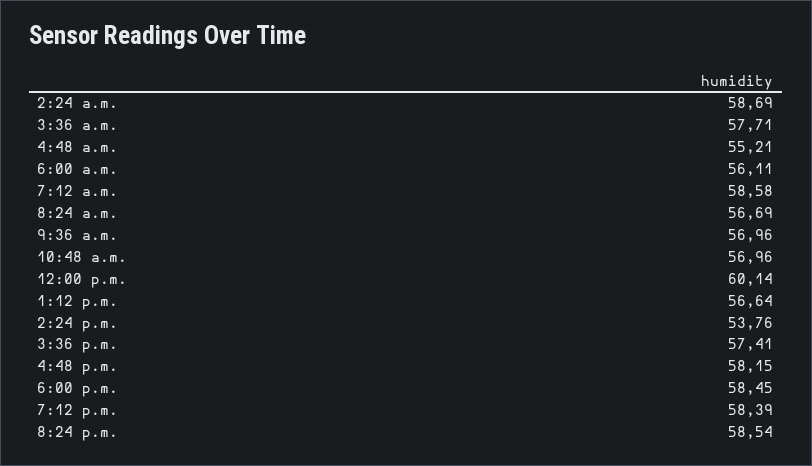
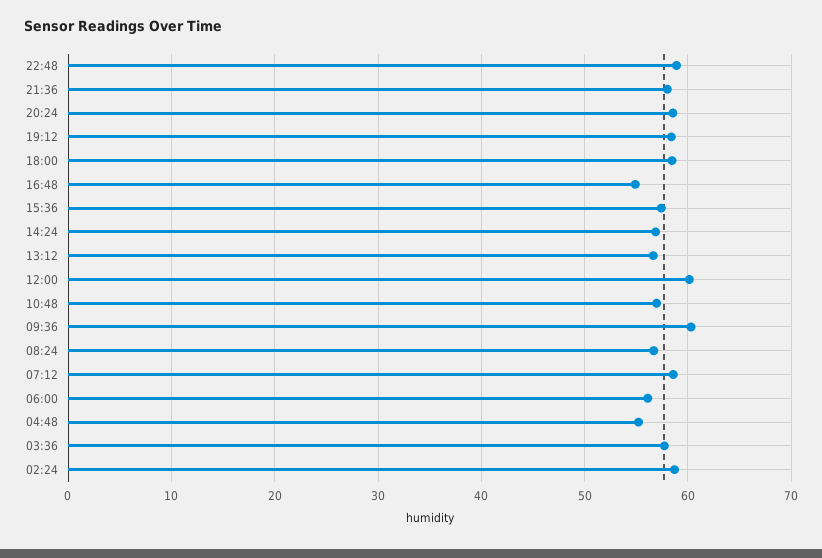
9:36 a.m.: 56.96 -> 60
2:24 p.m.: 53.76 -> 57
4:48 p.m.: 58.15 -> 55
22:48: none -> 59
21:36: none -> 58

